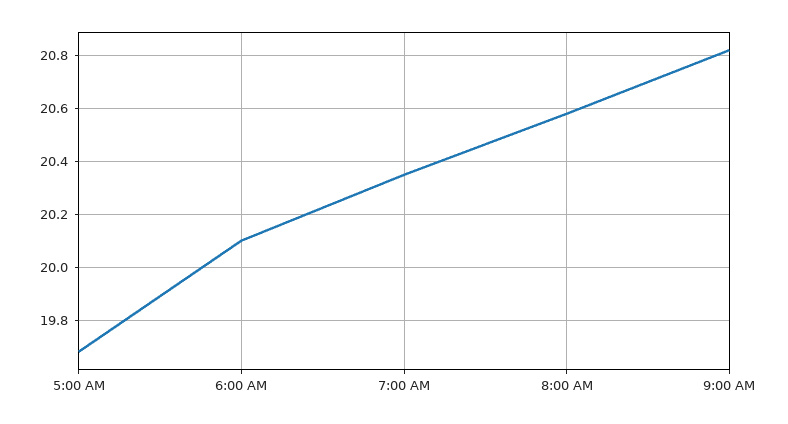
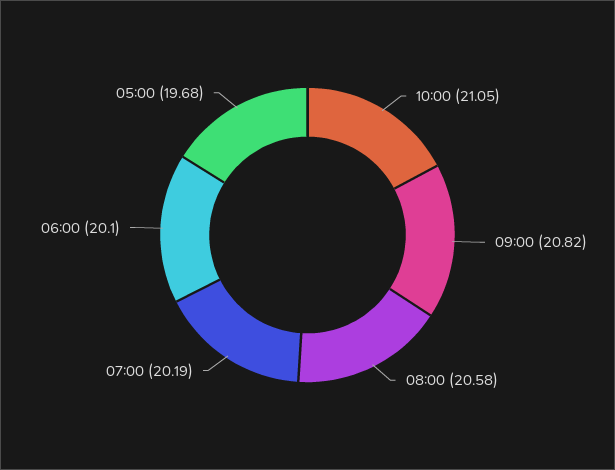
7:00 AM: 20.35 -> 20.19
10:00: none -> 21.05

